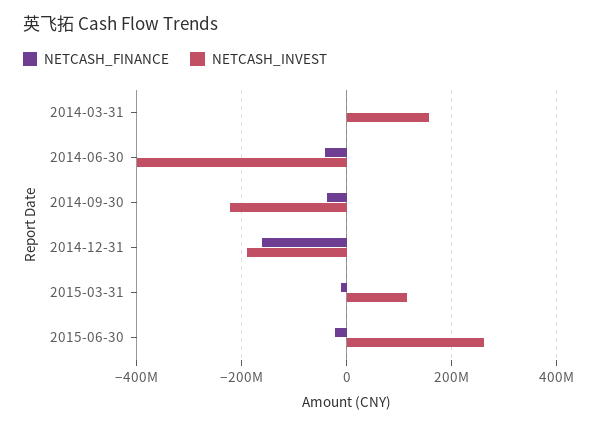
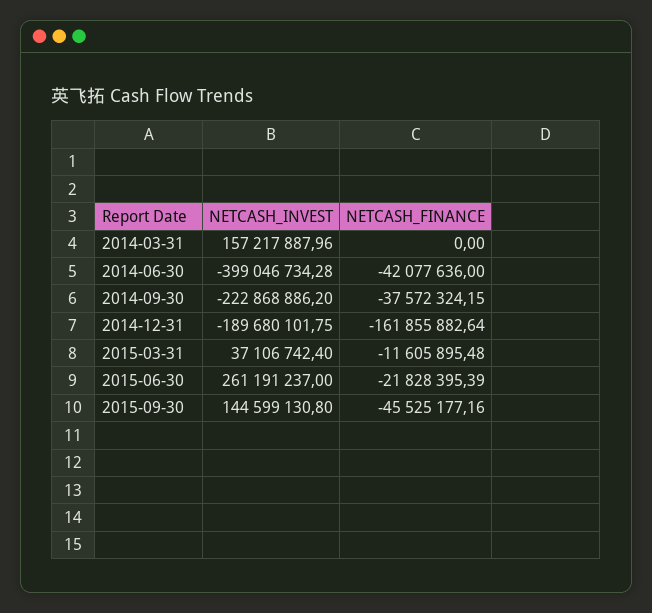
NETCASH_INVEST, 2015-03-31: 120000000 -> 37106742.4
NETCASH_INVEST, 2015-09-30: none -> 144599130.8
NETCASH_FINANCE, 2015-09-30: none -> -45525177.16

